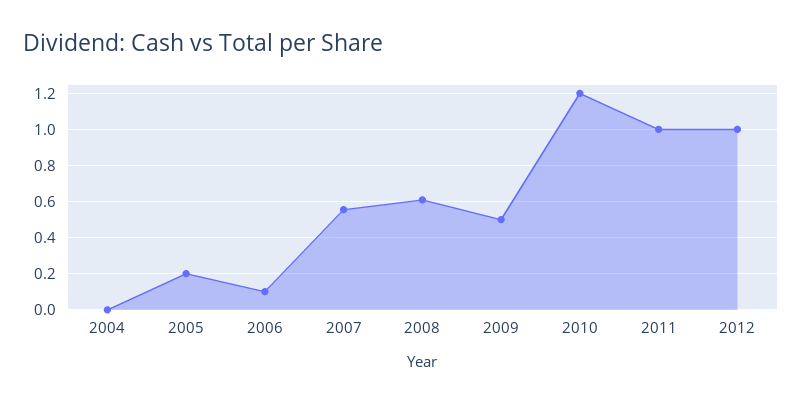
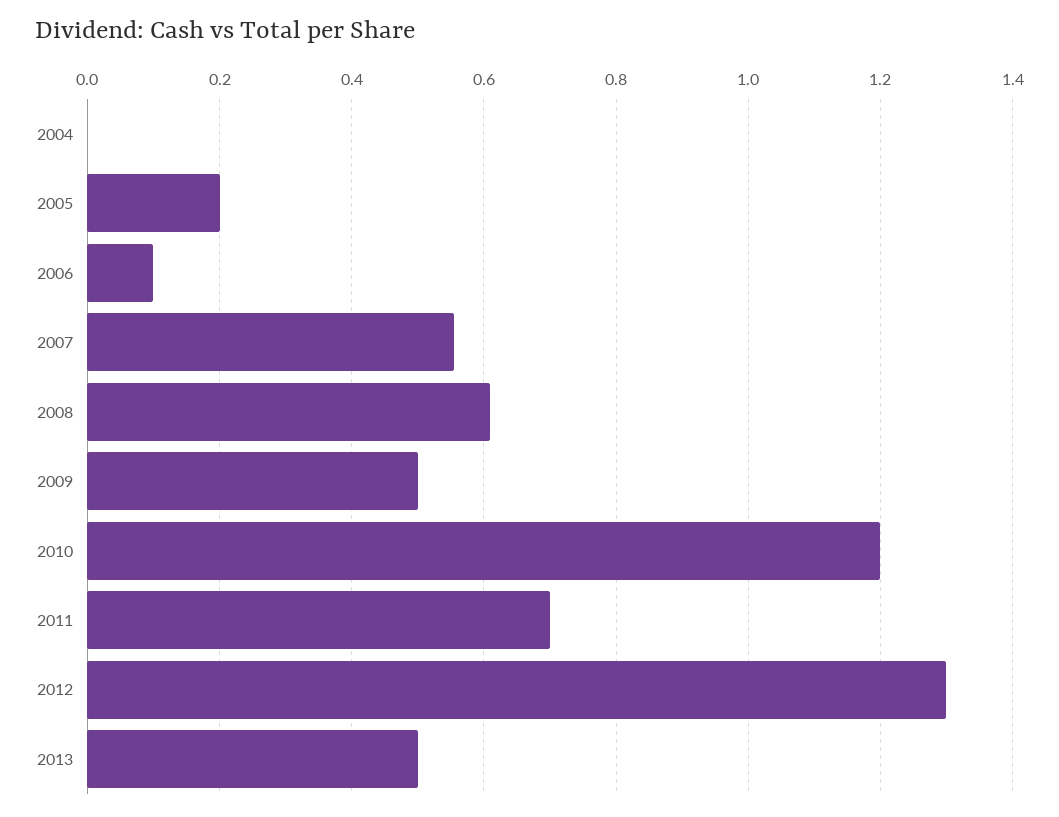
2011: 1 -> 0.7
2012: 1 -> 1.3
2013: none -> 0.5

